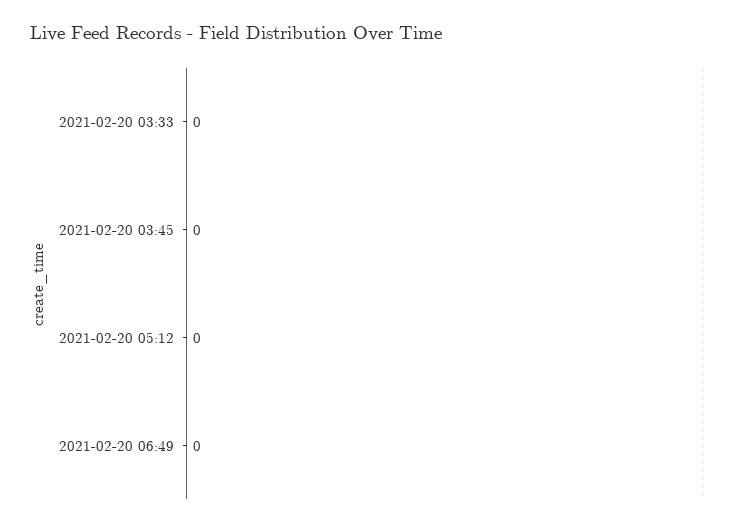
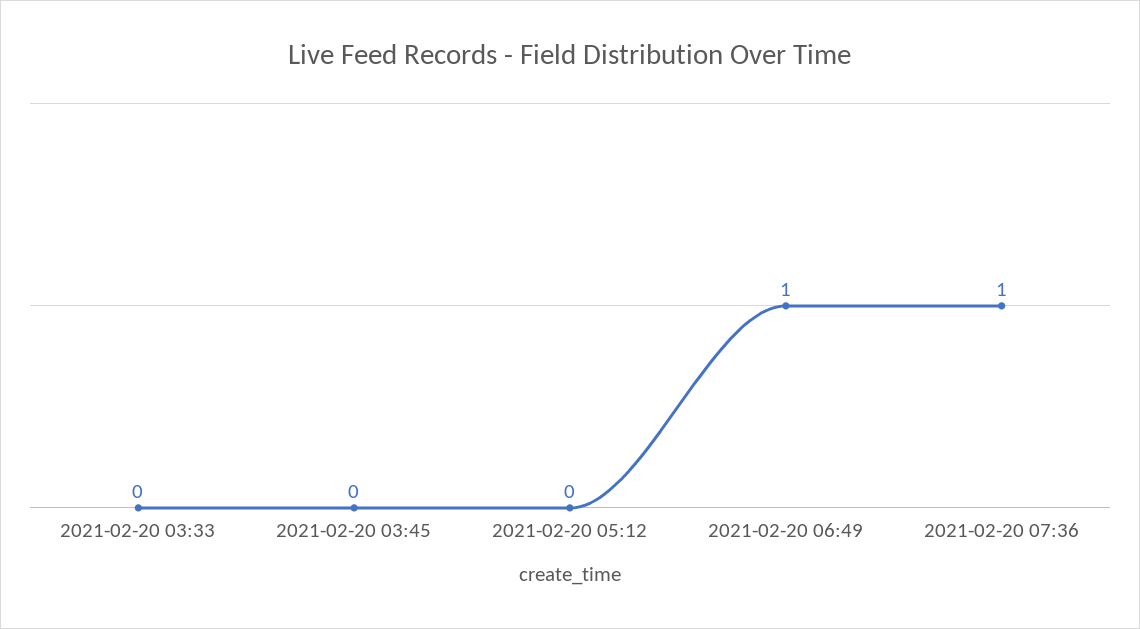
2021-02-20 06:49: 0 -> 1
2021-02-20 07:36: none -> 1

